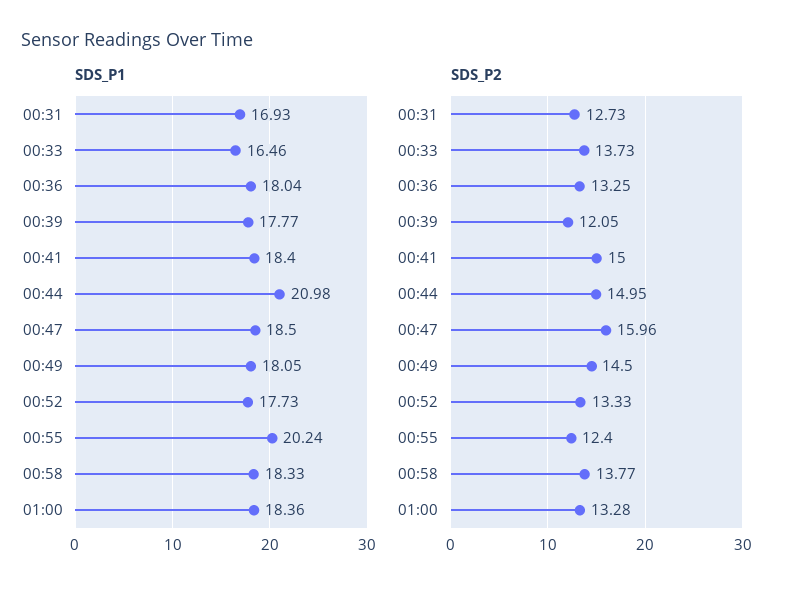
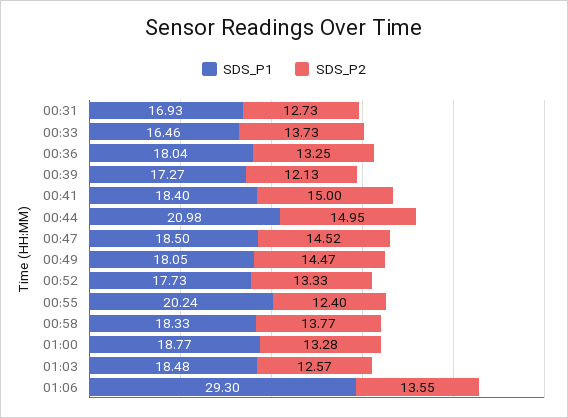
SDS_P1, 00:39: 17.77 -> 17.27
SDS_P1, 01:00: 18.36 -> 18.77
SDS_P2, 00:39: 12.05 -> 12.13
SDS_P2, 00:47: 15.96 -> 14.52
SDS_P2, 00:49: 14.5 -> 14.47
SDS_P1, 01:03: none -> 18.48
SDS_P2, 01:03: none -> 12.57
SDS_P1, 01:06: none -> 29.3
SDS_P2, 01:06: none -> 13.55

